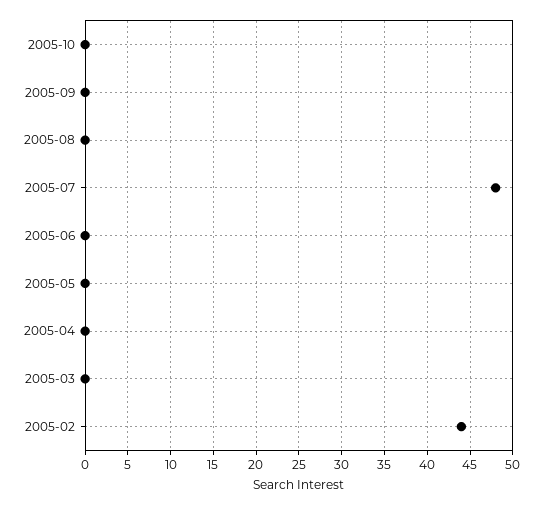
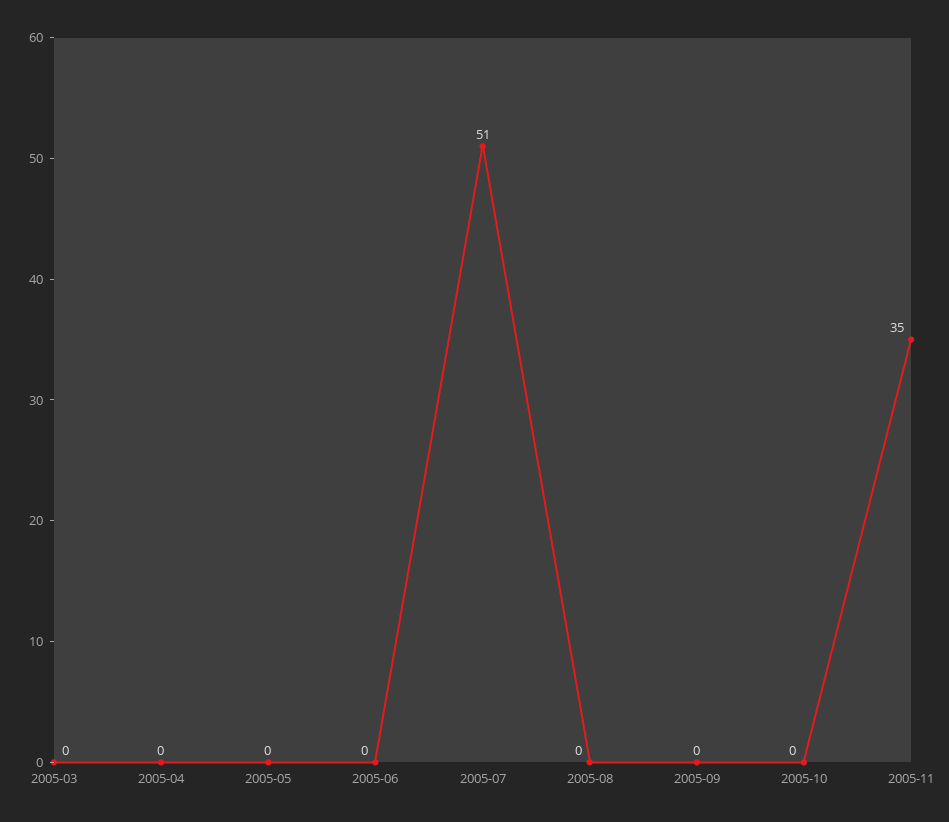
2005-07: 48 -> 51
2005-02: 44 -> none
2005-11: none -> 35

